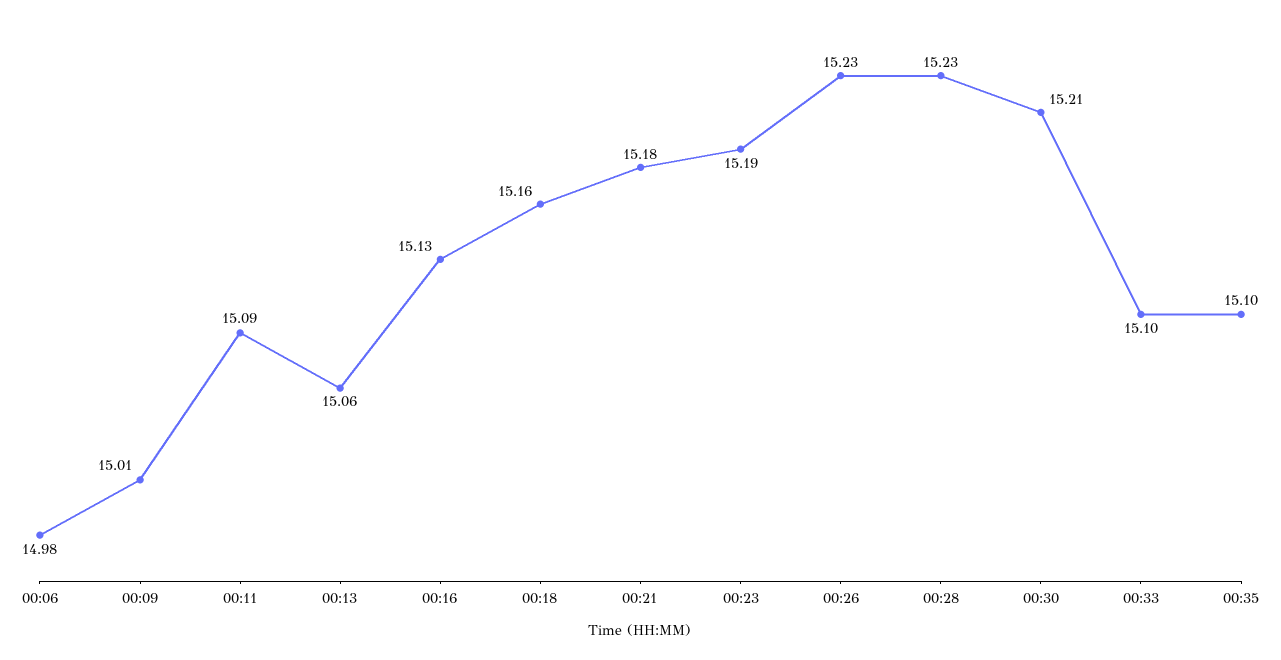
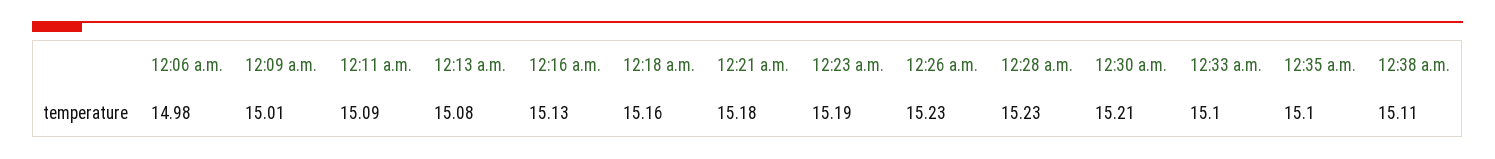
00:13: 15.06 -> 15.08
12:38 a.m.: none -> 15.11

